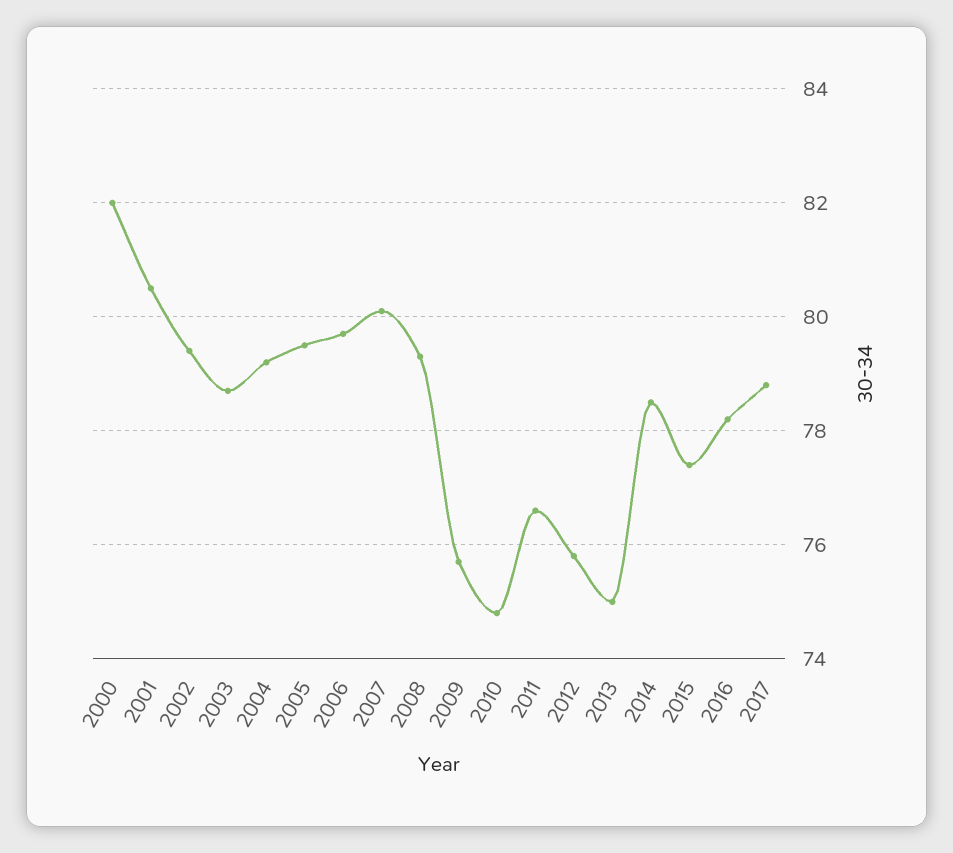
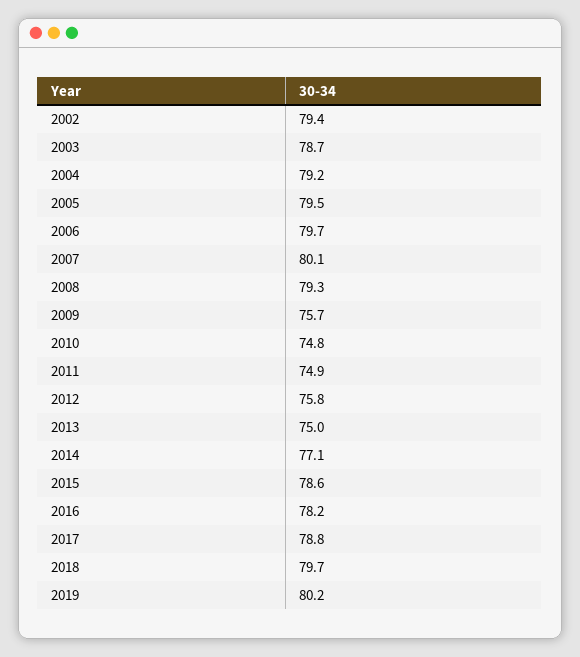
2000: 82 -> none
2001: 80.5 -> none
2011: 76.5 -> 74.9
2014: 78.5 -> 77.1
2015: 77.5 -> 78.6
2018: none -> 79.7
2019: none -> 80.2

